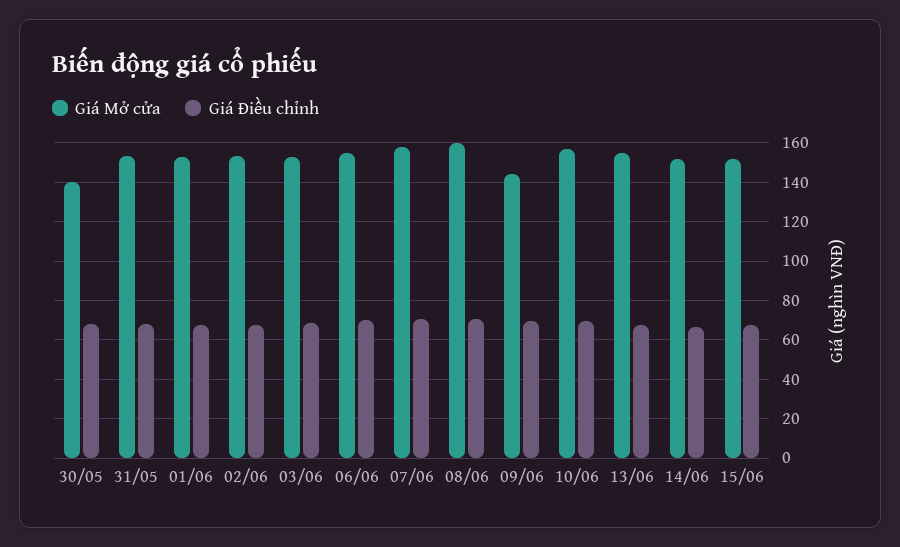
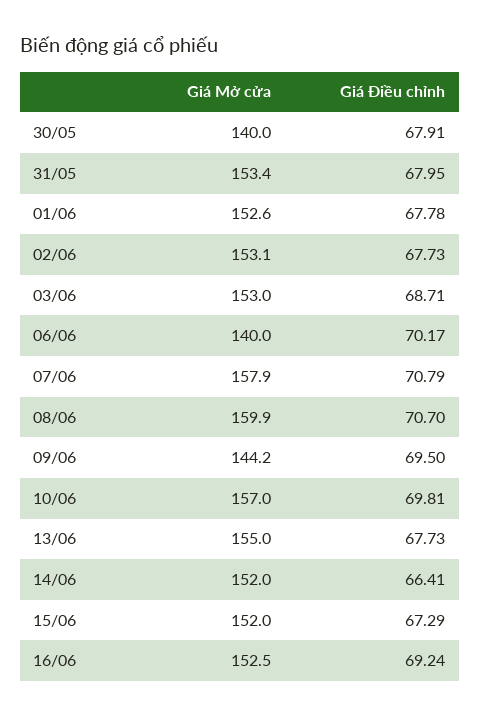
Giá Mở cửa, 06/06: 155 -> 140
Giá Mở cửa, 16/06: none -> 152.5
Giá Điều chỉnh, 16/06: none -> 69.24

